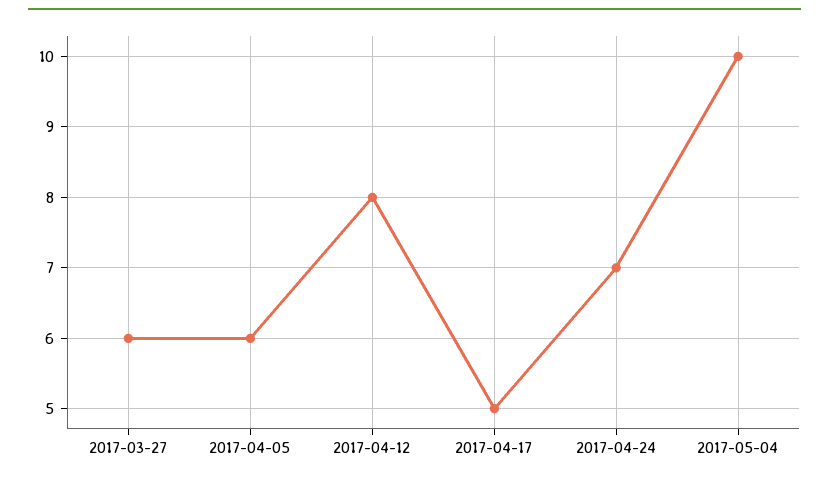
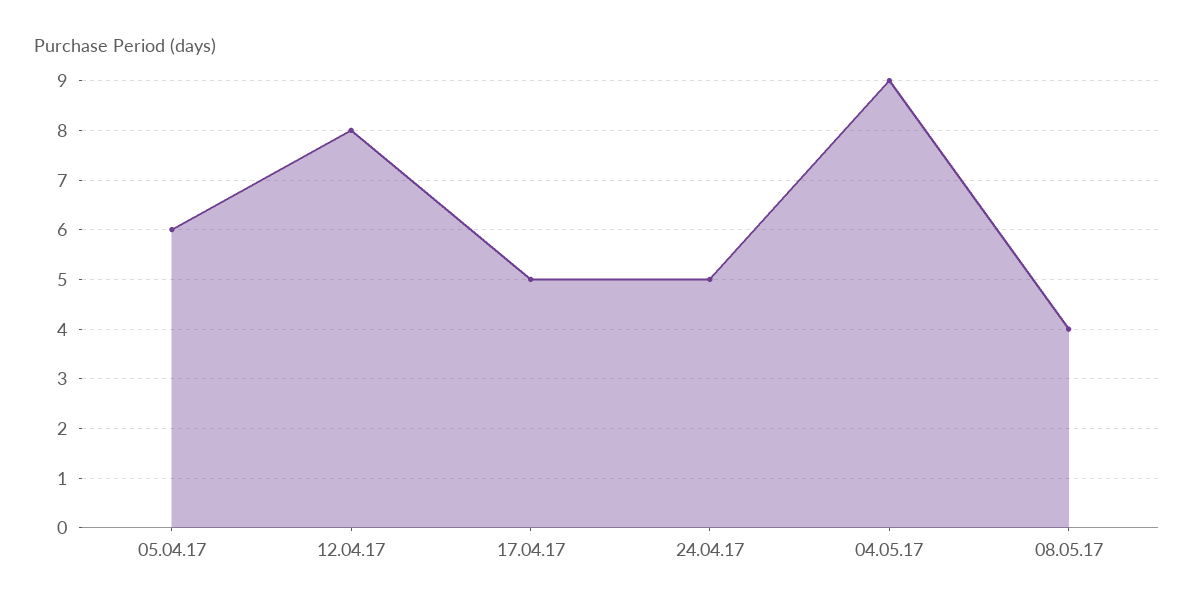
2017-03-27: 6 -> none
2017-04-24: 7 -> 5
2017-05-04: 10 -> 9
08.05.17: none -> 4

